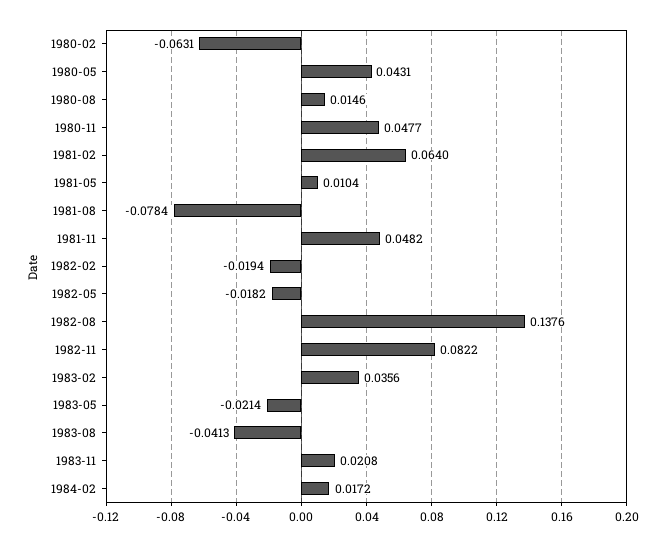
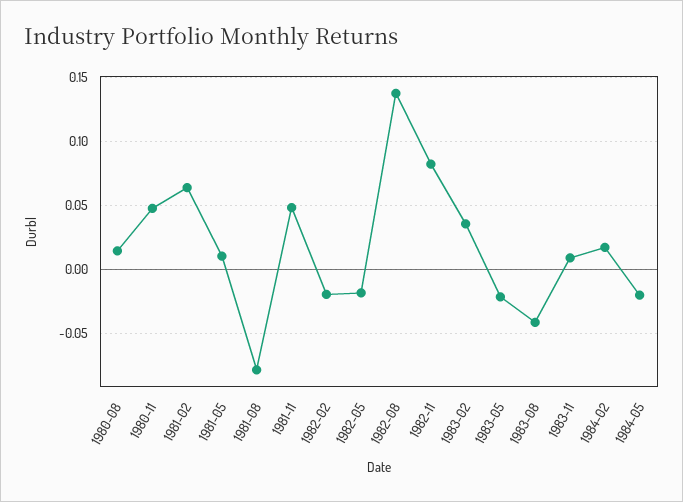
1980-02: -0.0631 -> none
1980-05: 0.0431 -> none
1983-11: 0.0208 -> 0.01
1984-05: none -> -0.02

